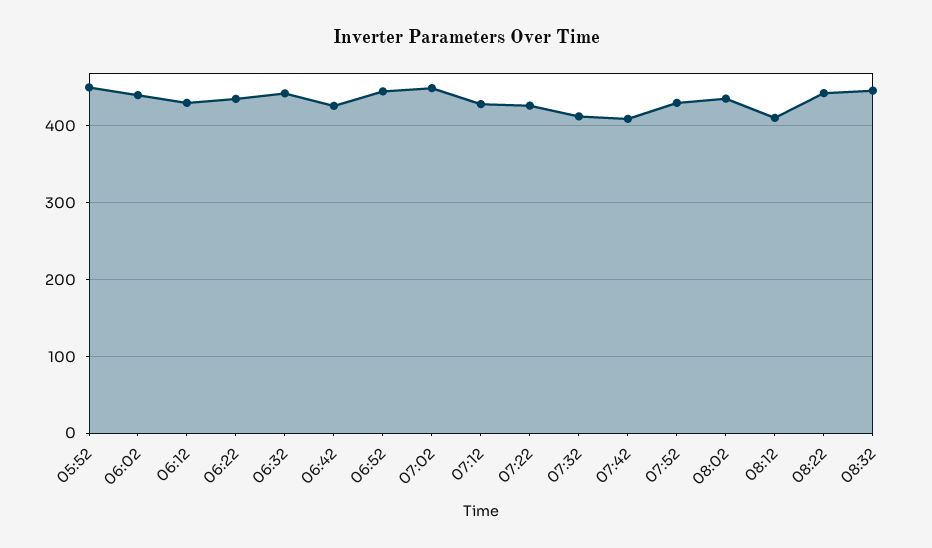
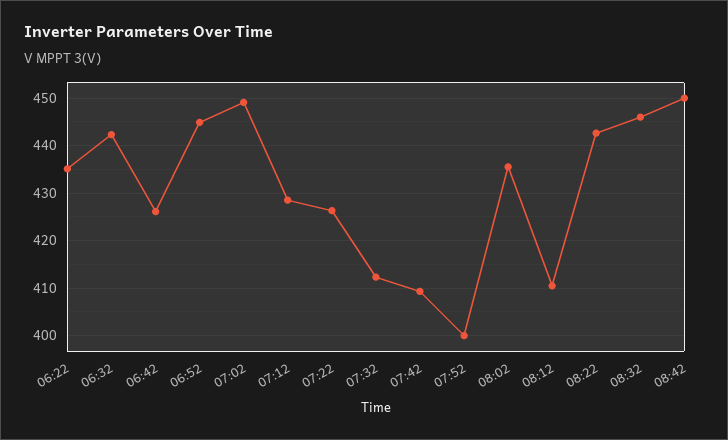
05:52: 450 -> none
06:02: 440 -> none
06:12: 430 -> none
07:52: 430 -> 400
08:42: none -> 450

